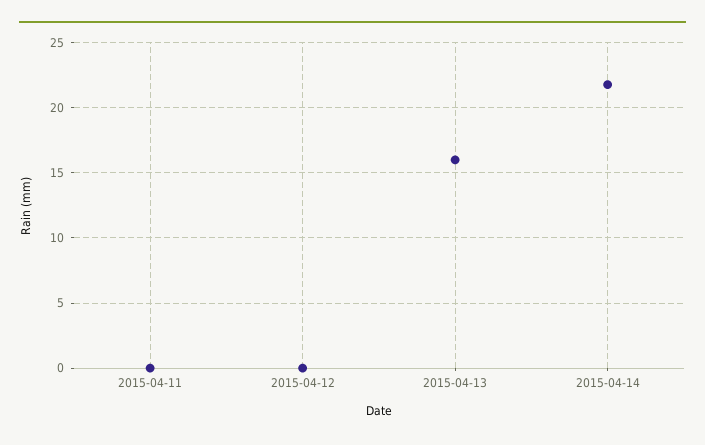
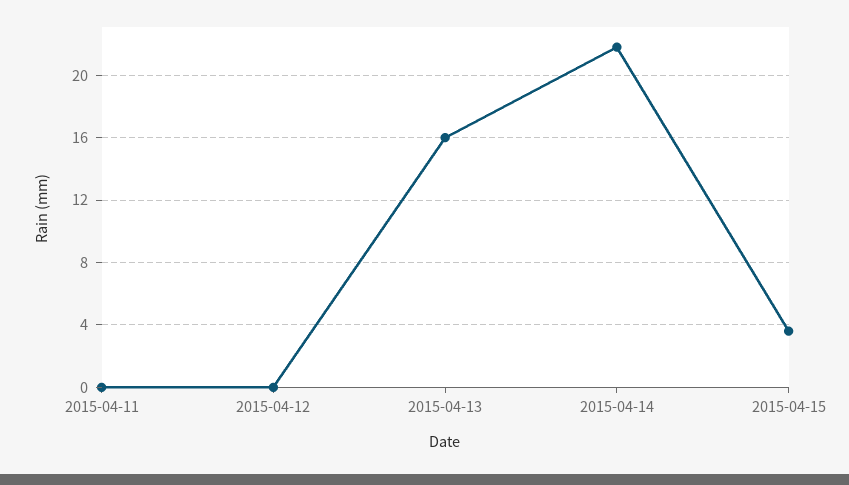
2015-04-15: none -> 3.5

